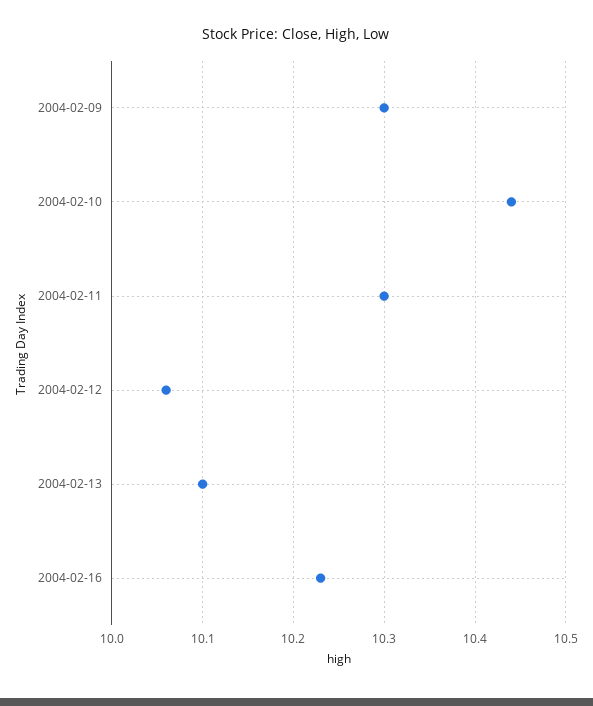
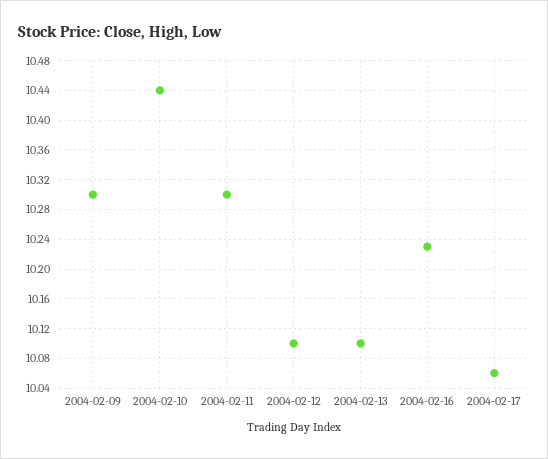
2004-02-12: 10.06 -> 10.1
2004-02-17: none -> 10.06

